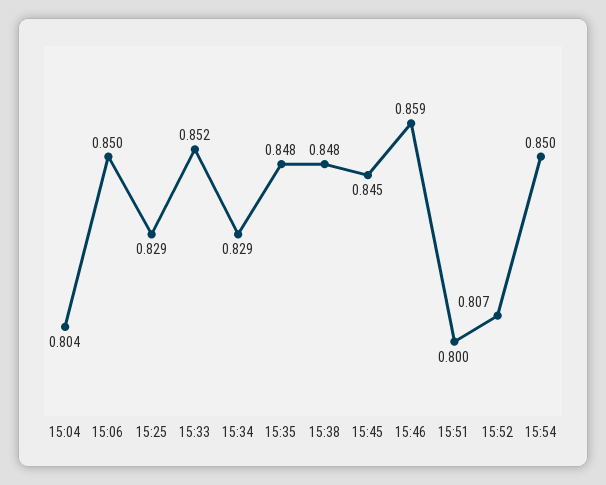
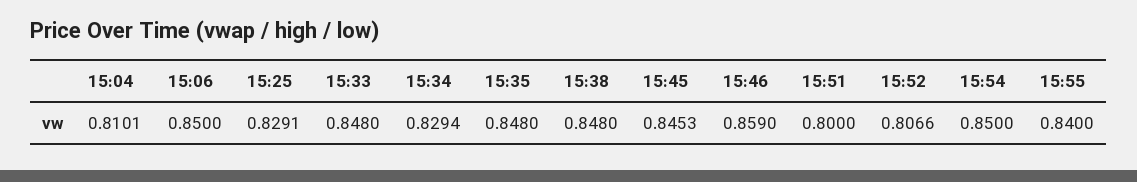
15:04: 0.804 -> 0.8101
15:33: 0.852 -> 0.848
15:55: none -> 0.84

